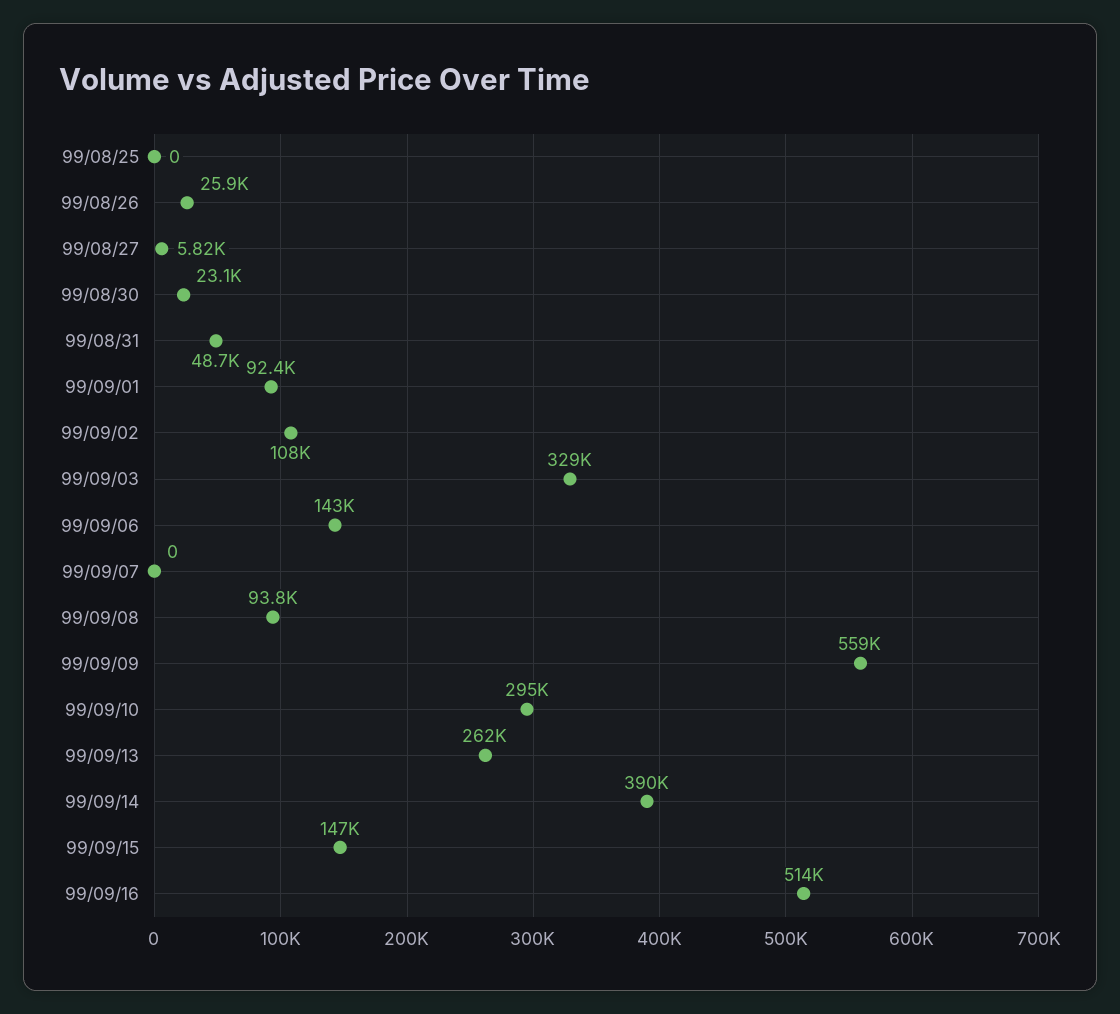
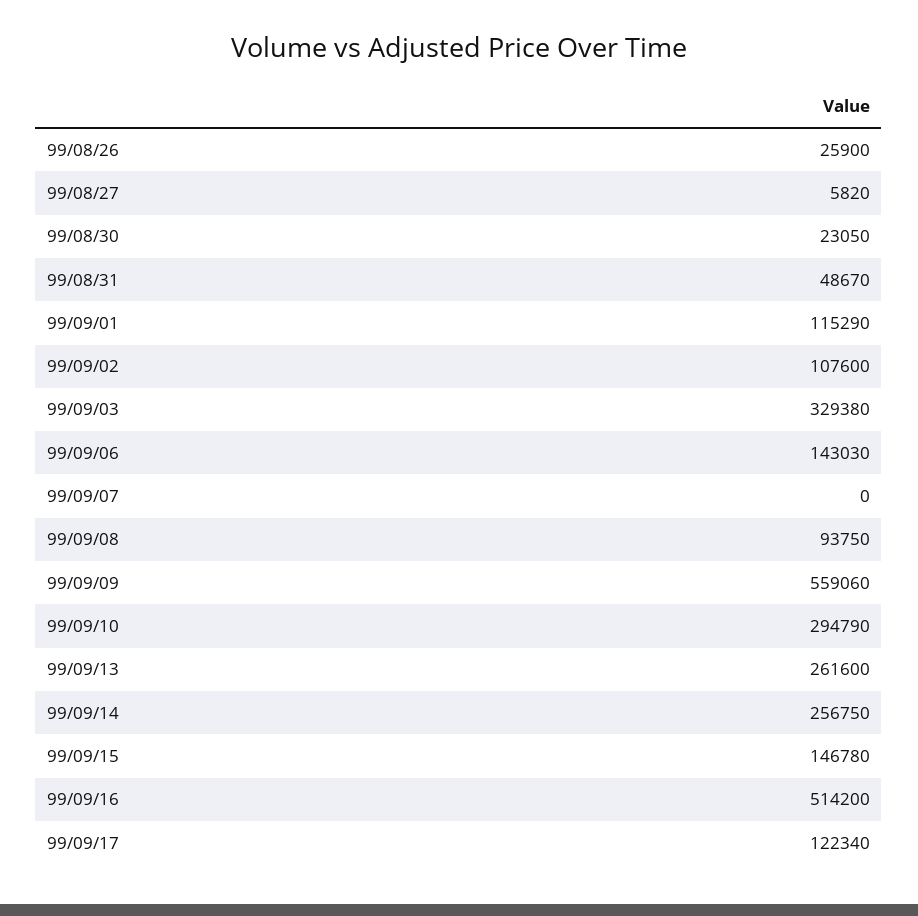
99/08/25: 0 -> none
99/09/01: 92400 -> 115290
99/09/14: 390000 -> 256750
99/09/17: none -> 122340

